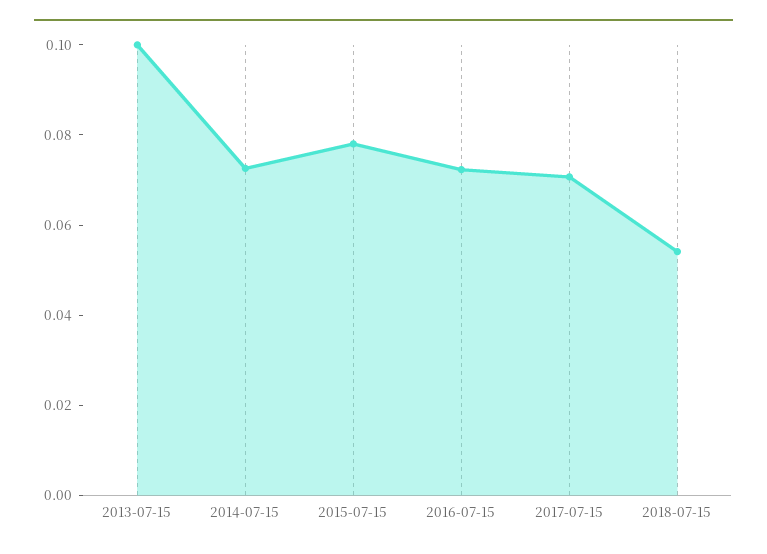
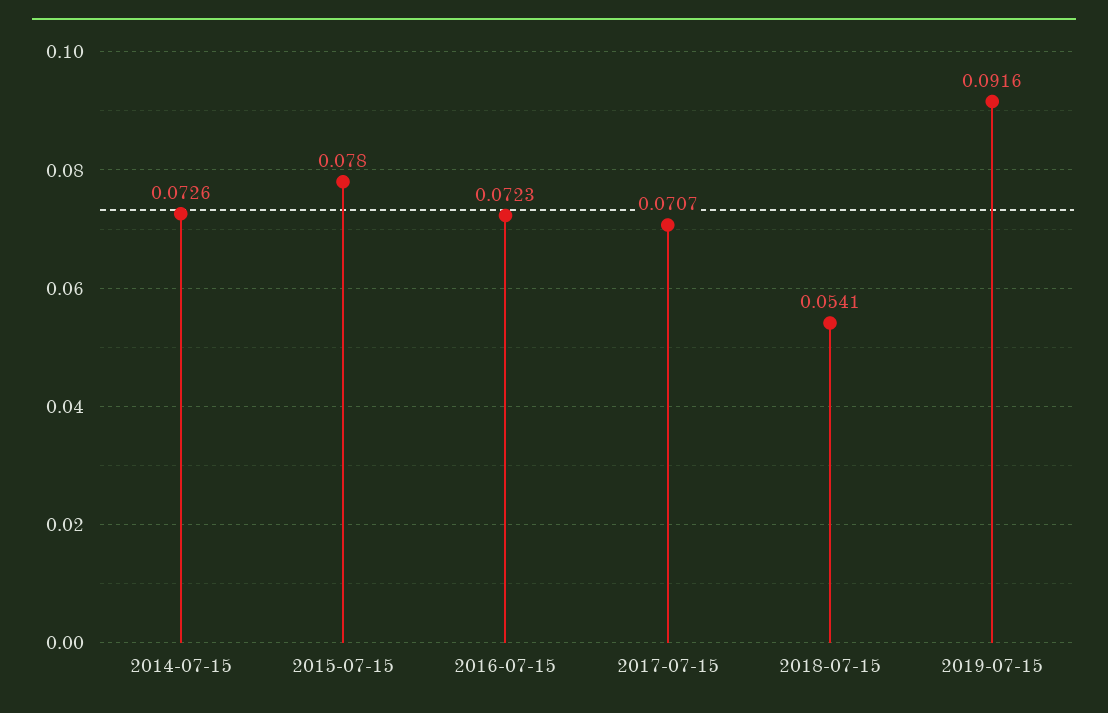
2013-07-15: 0.1 -> none
2019-07-15: none -> 0.0916

